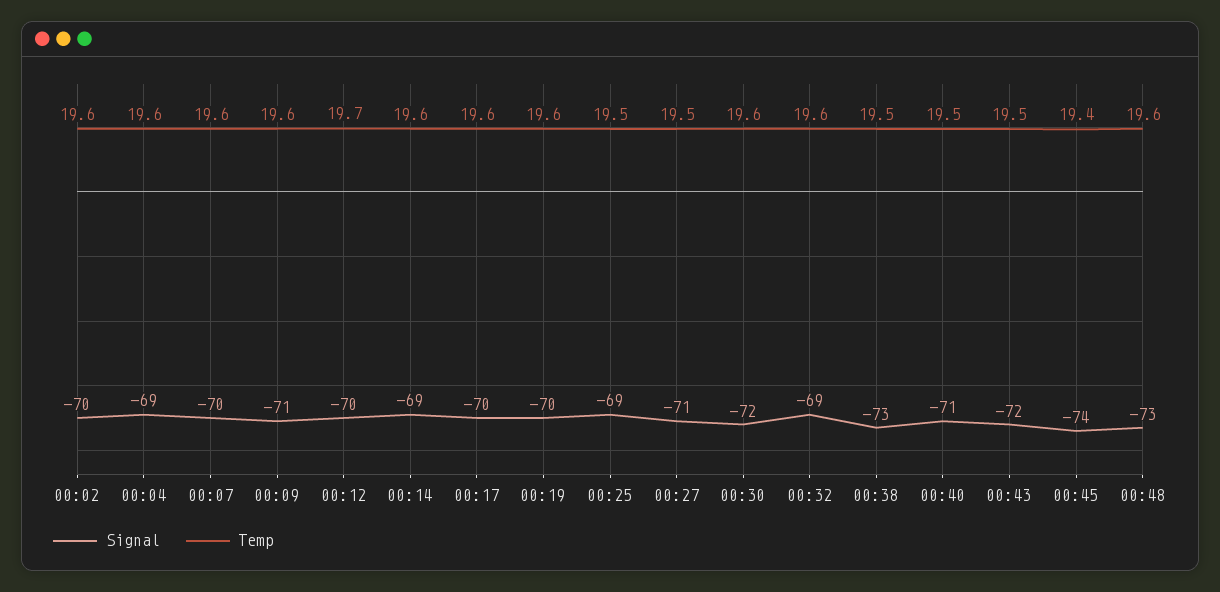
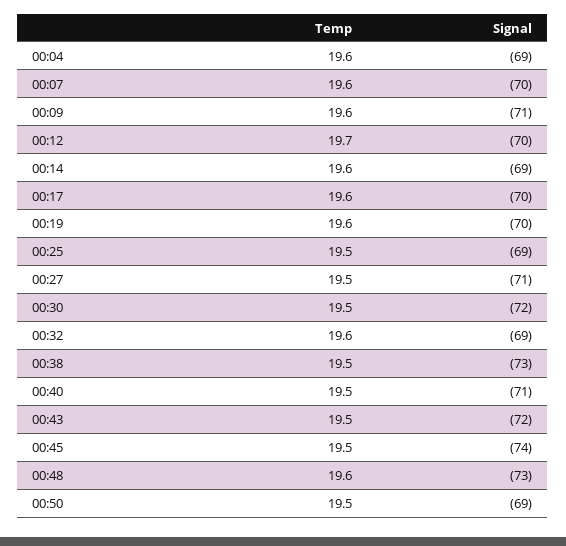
Signal, 00:02: -70 -> none
Temp, 00:02: 19.6 -> none
Temp, 00:30: 19.6 -> 19.5
Temp, 00:45: 19.4 -> 19.5
Temp, 00:50: none -> 19.5
Signal, 00:50: none -> -69

